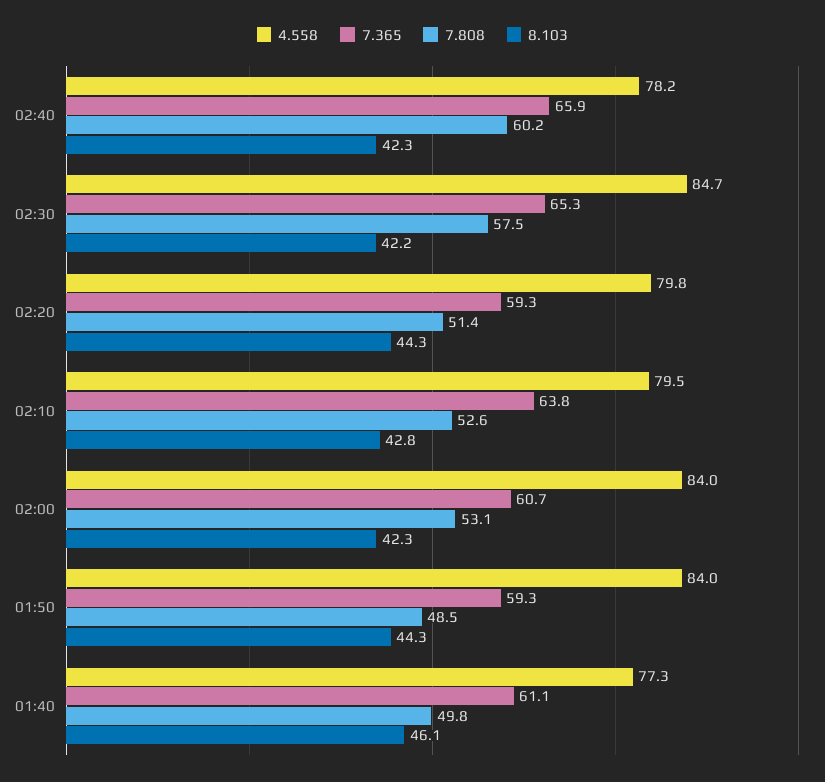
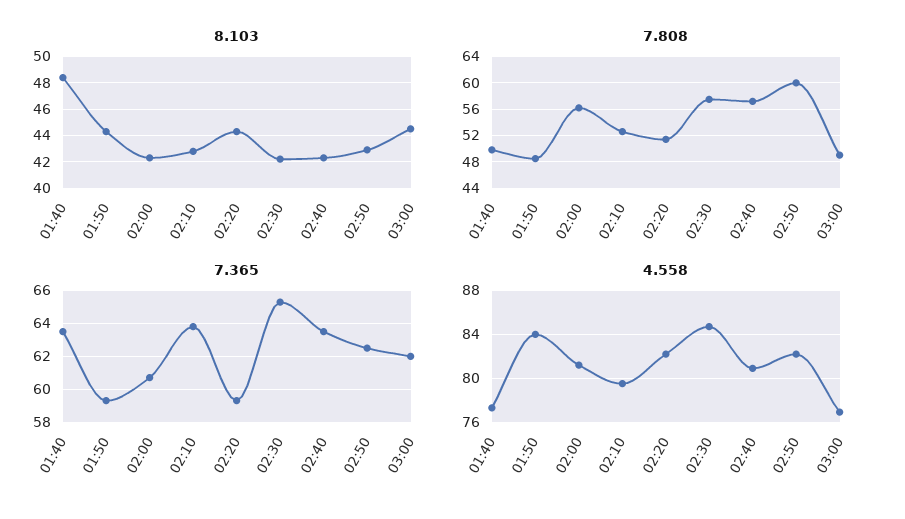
4.558, 02:40: 78.2 -> 81
7.365, 02:40: 65.9 -> 63.5
7.808, 02:40: 60.2 -> 57
4.558, 02:20: 79.8 -> 82
4.558, 02:00: 84 -> 81
7.808, 02:00: 53.1 -> 56
7.365, 01:40: 61.1 -> 63.5
8.103, 01:40: 46.1 -> 48.5
8.103, 02:50: none -> 43
8.103, 03:00: none -> 44.5
7.808, 02:50: none -> 60
7.808, 03:00: none -> 49
7.365, 02:50: none -> 62.5
7.365, 03:00: none -> 62
4.558, 02:50: none -> 82
4.558, 03:00: none -> 77

